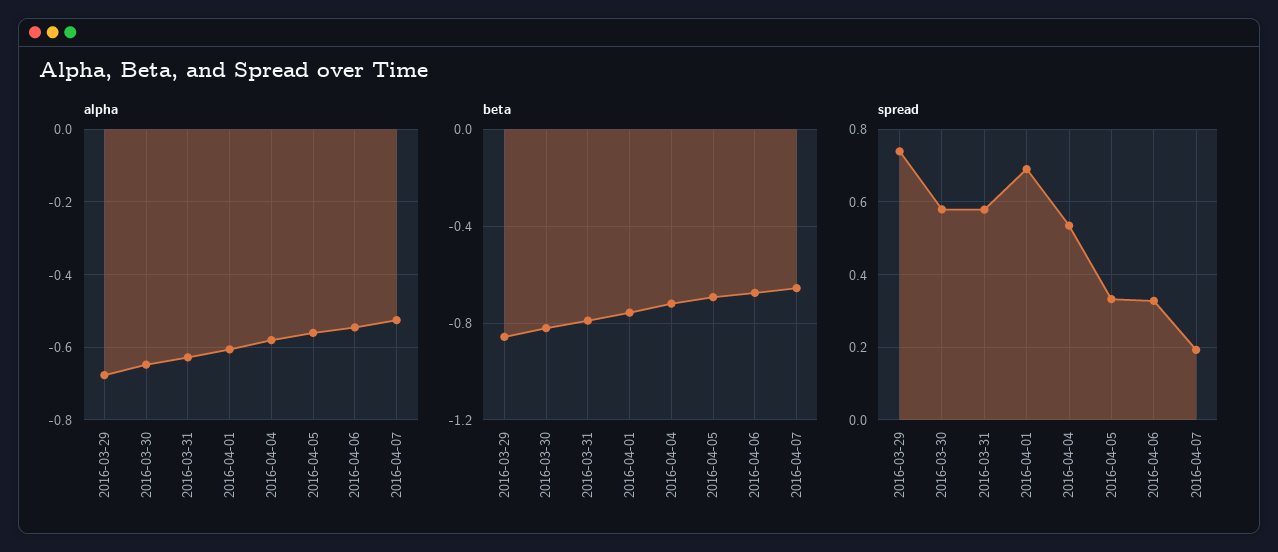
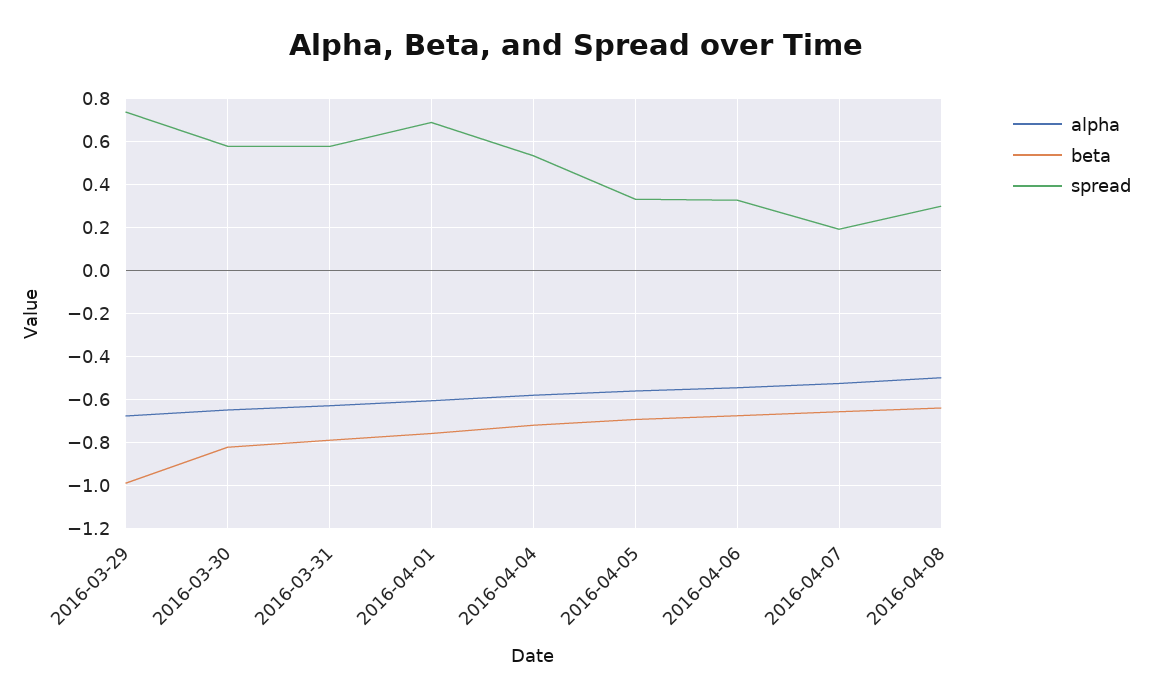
beta, 2016-03-29: -0.85 -> -1
alpha, 2016-04-08: none -> -0.5
beta, 2016-04-08: none -> -0.65
spread, 2016-04-08: none -> 0.3

